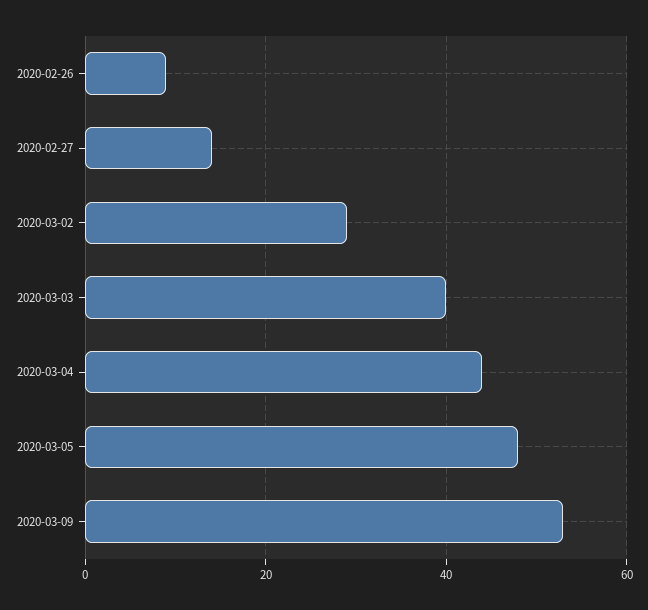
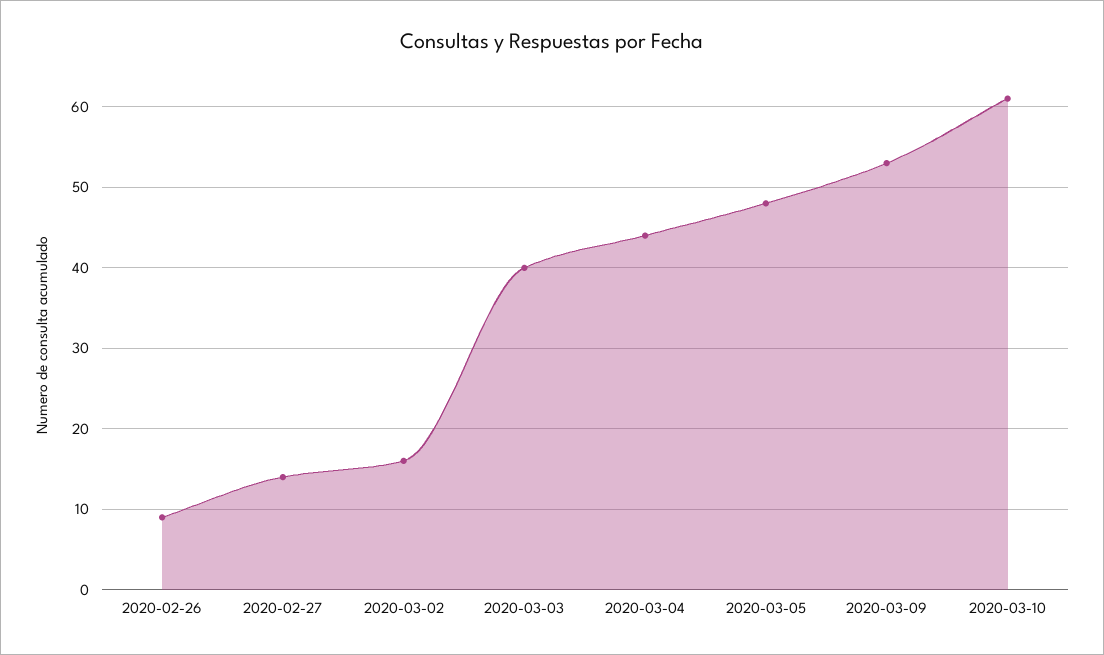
2020-03-02: 30 -> 16
2020-03-10: none -> 61

